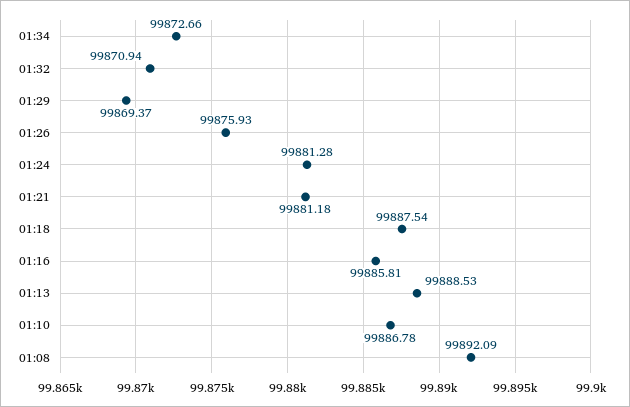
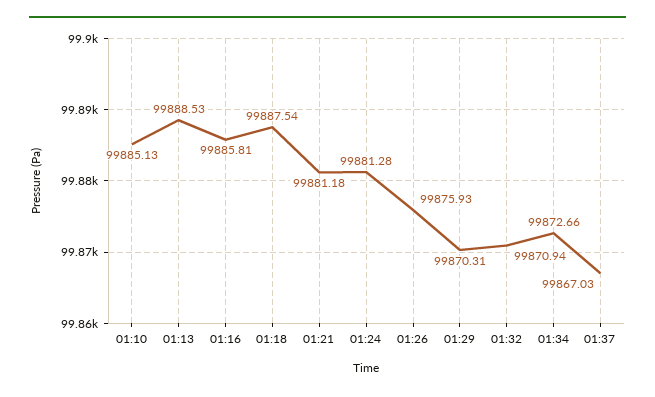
01:29: 99869.37 -> 99870.31
01:10: 99886.78 -> 99885.13
01:08: 99892.09 -> none
01:37: none -> 99867.03

